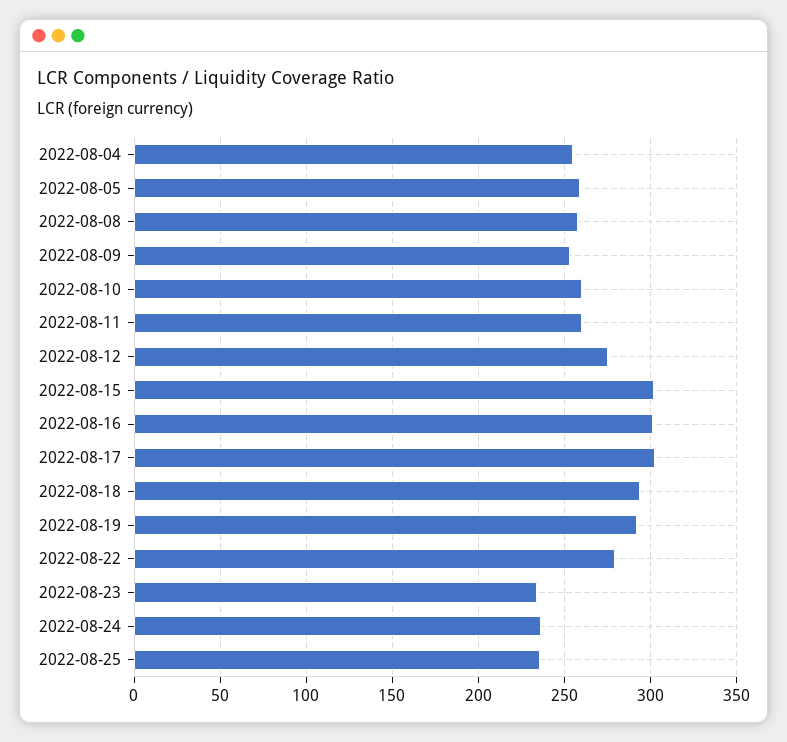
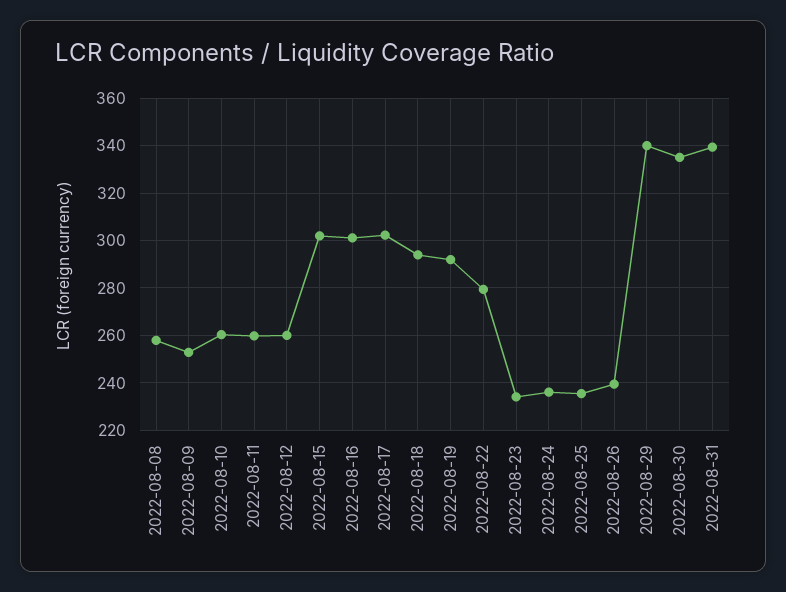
2022-08-04: 255 -> none
2022-08-05: 260 -> none
2022-08-12: 275 -> 260
2022-08-26: none -> 240
2022-08-29: none -> 340
2022-08-30: none -> 335
2022-08-31: none -> 340

